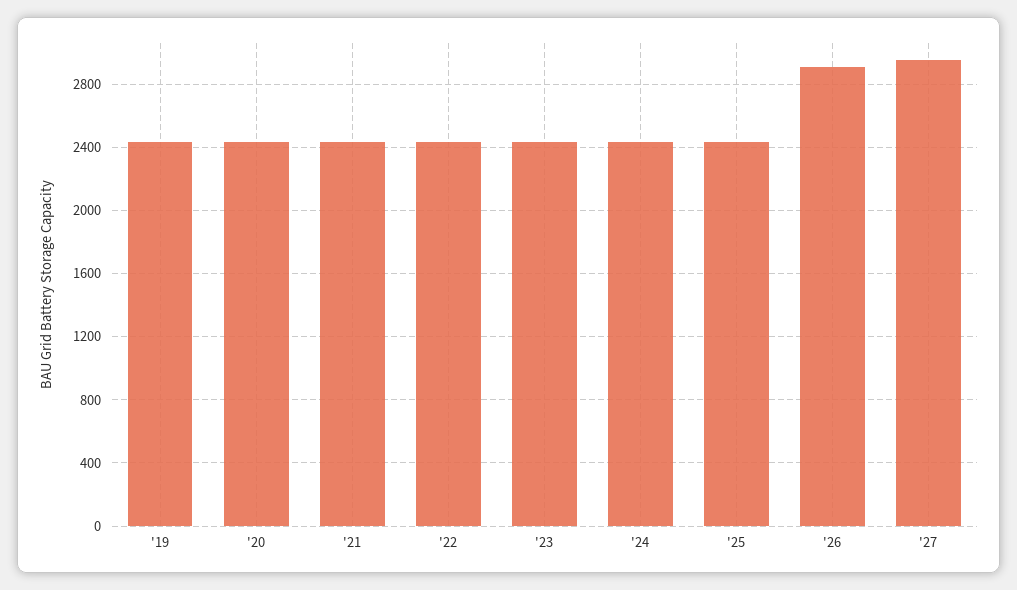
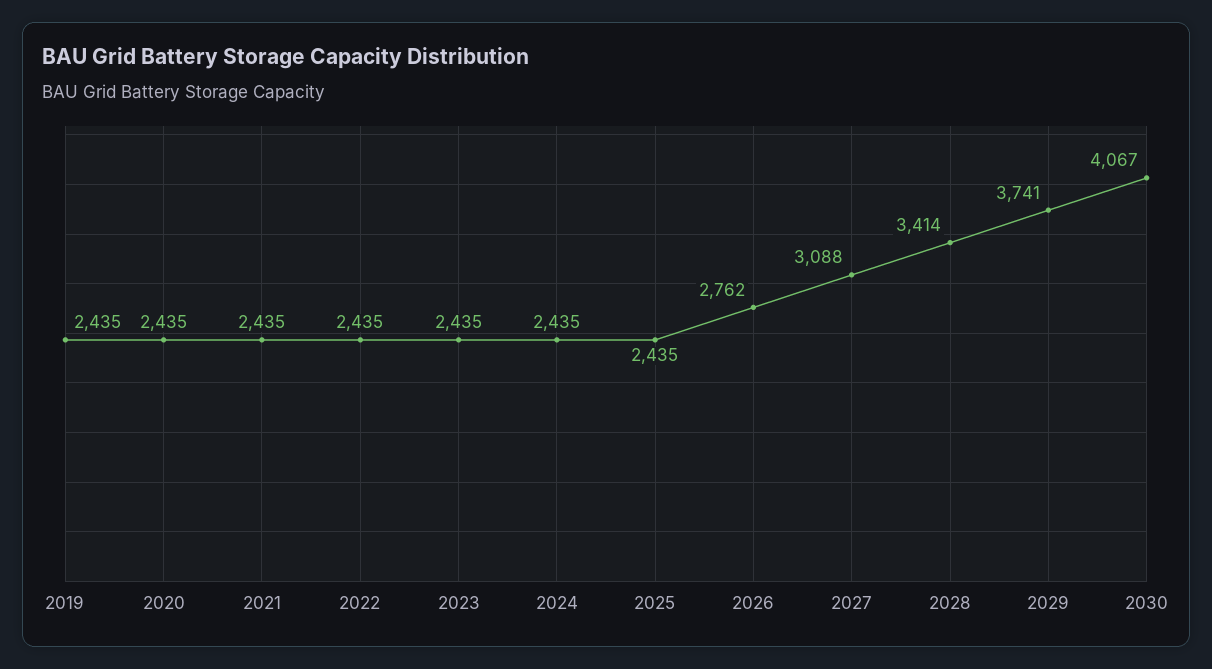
'26: 2900 -> 2762
'27: 2950 -> 3088
2028: none -> 3414
2029: none -> 3741
2030: none -> 4067

